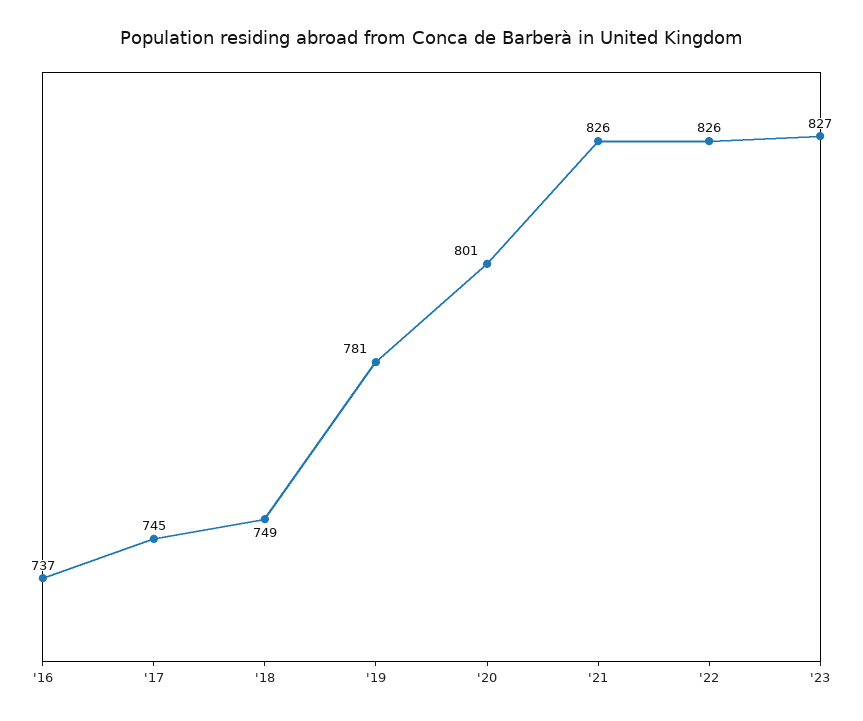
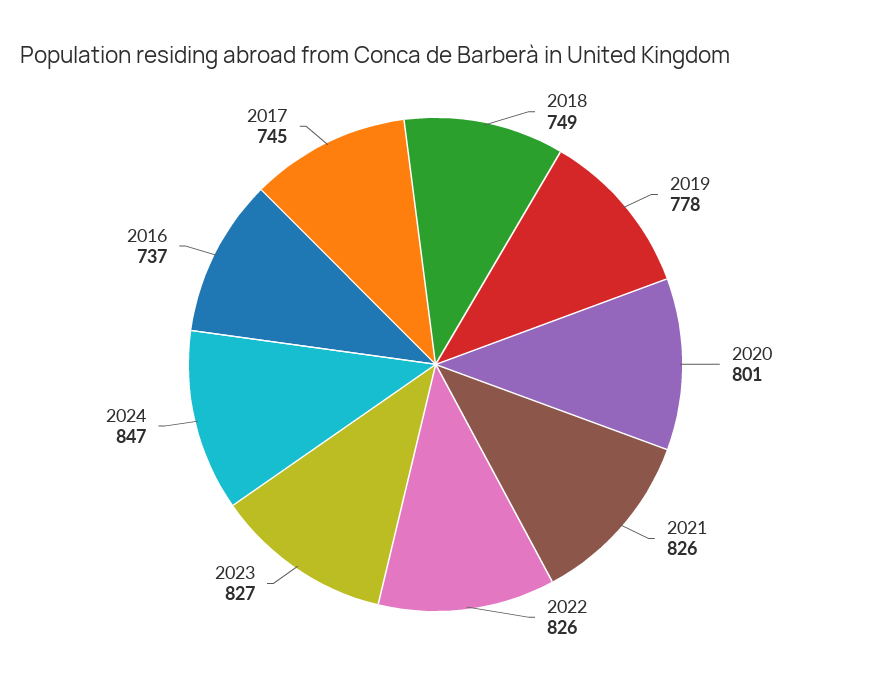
'19: 781 -> 778
2024: none -> 847

